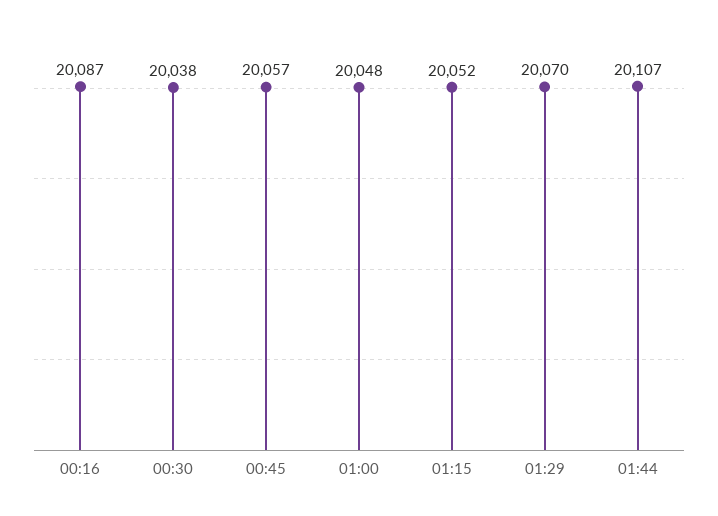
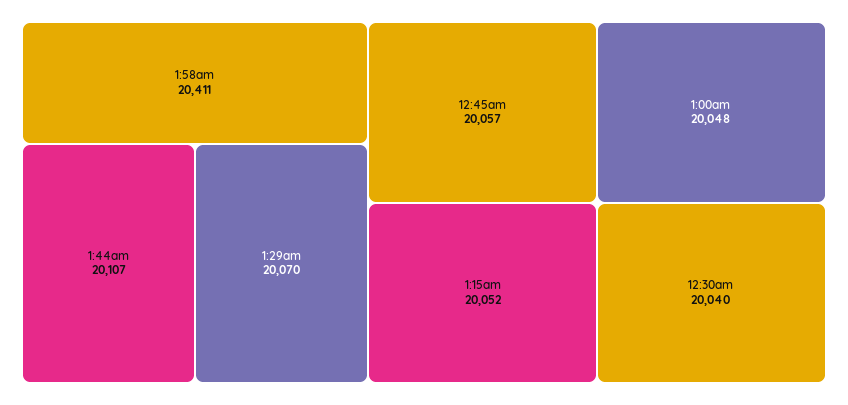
00:16: 20087 -> none
00:30: 20038 -> 20040
1:58am: none -> 20411

